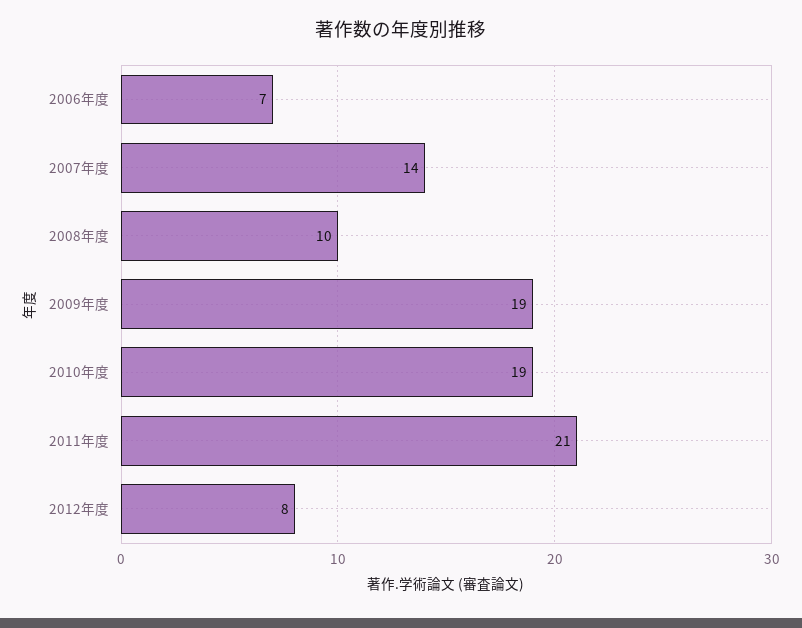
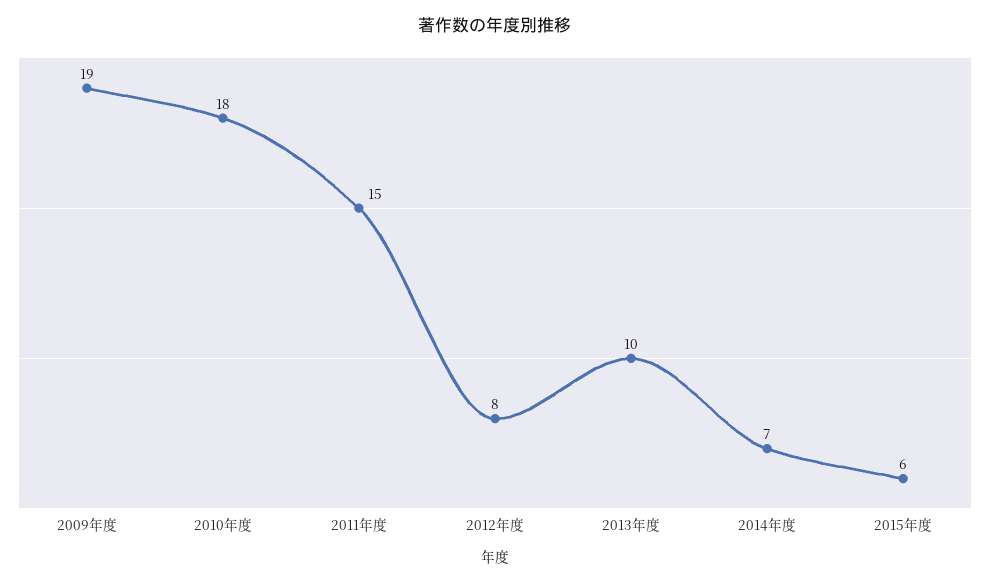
2006年度: 7 -> none
2007年度: 14 -> none
2008年度: 10 -> none
2010年度: 19 -> 18
2011年度: 21 -> 15
2013年度: none -> 10
2014年度: none -> 7
2015年度: none -> 6

